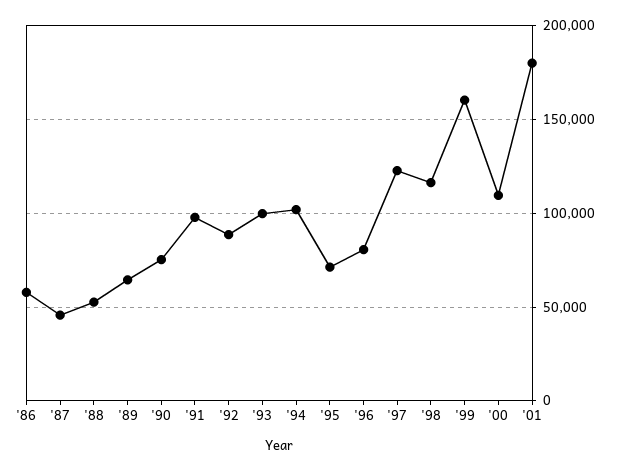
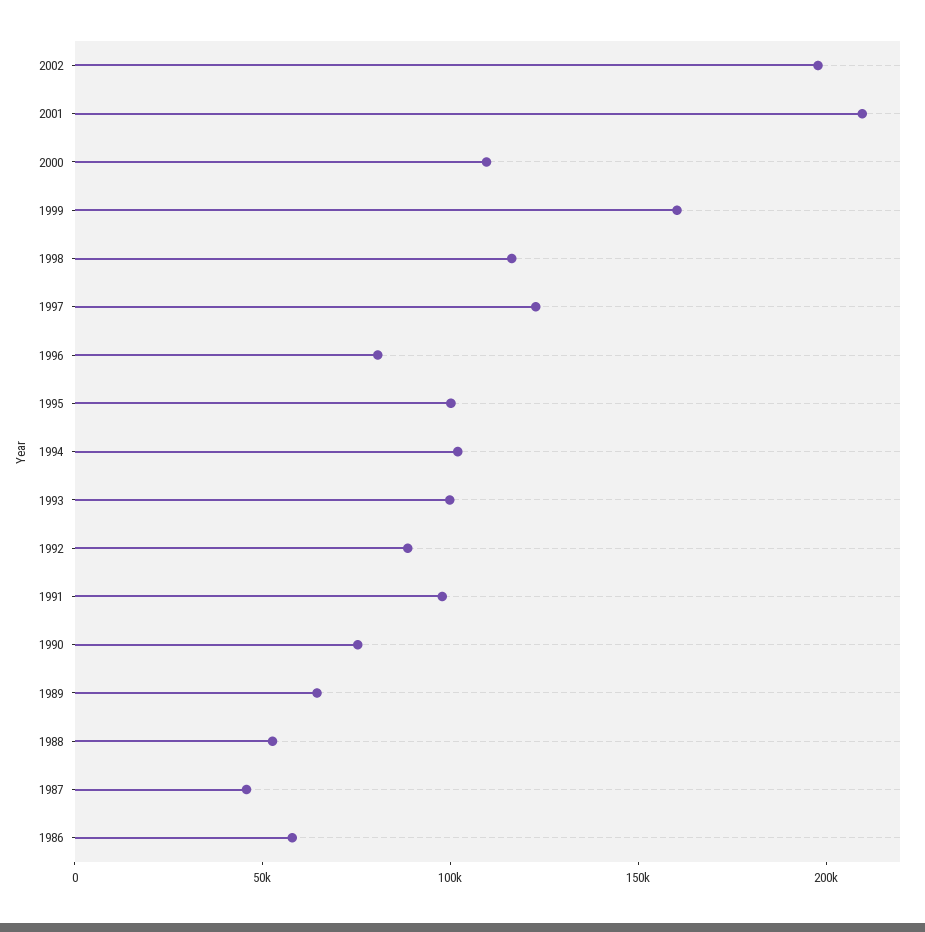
'95: 70000 -> 100000
'01: 180000 -> 210000
2002: none -> 200000

